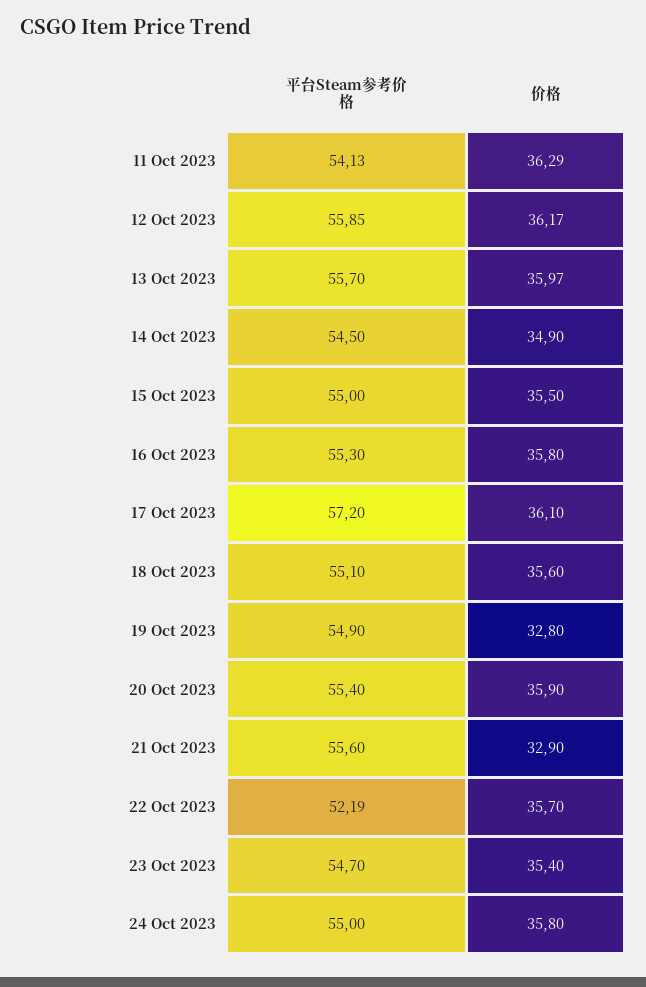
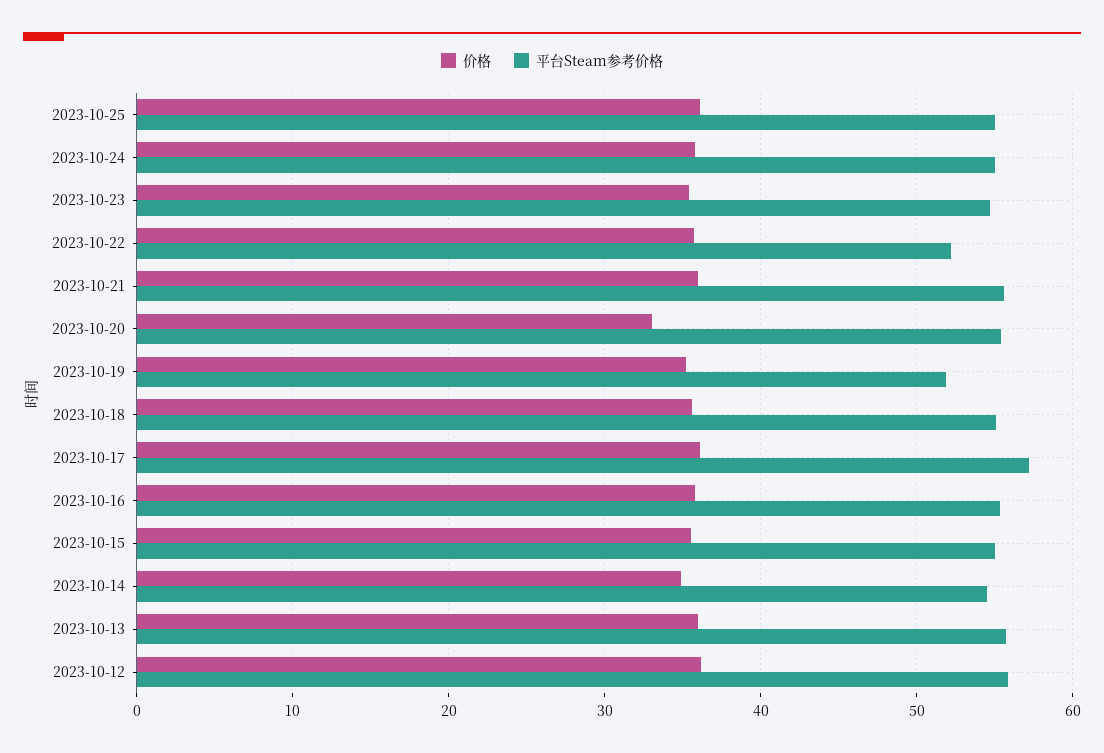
平台Steam参考价格, 11 Oct 2023: 54.13 -> none
价格, 11 Oct 2023: 36.29 -> none
平台Steam参考价格, 19 Oct 2023: 54.9 -> 52
价格, 19 Oct 2023: 32.8 -> 35
价格, 20 Oct 2023: 35.9 -> 33
价格, 21 Oct 2023: 32.9 -> 36
价格, 2023-10-25: none -> 36
平台Steam参考价格, 2023-10-25: none -> 55

